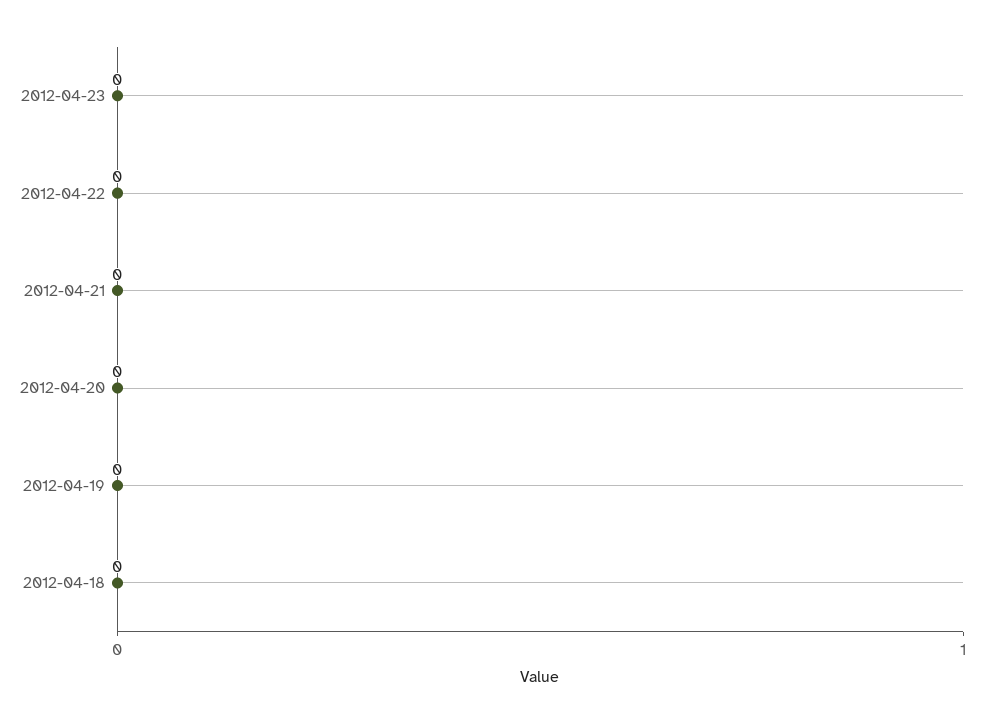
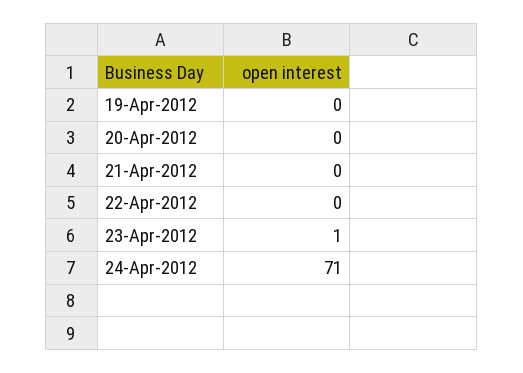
2012-04-23: 0 -> 1
2012-04-18: 0 -> none
24-Apr-2012: none -> 71

